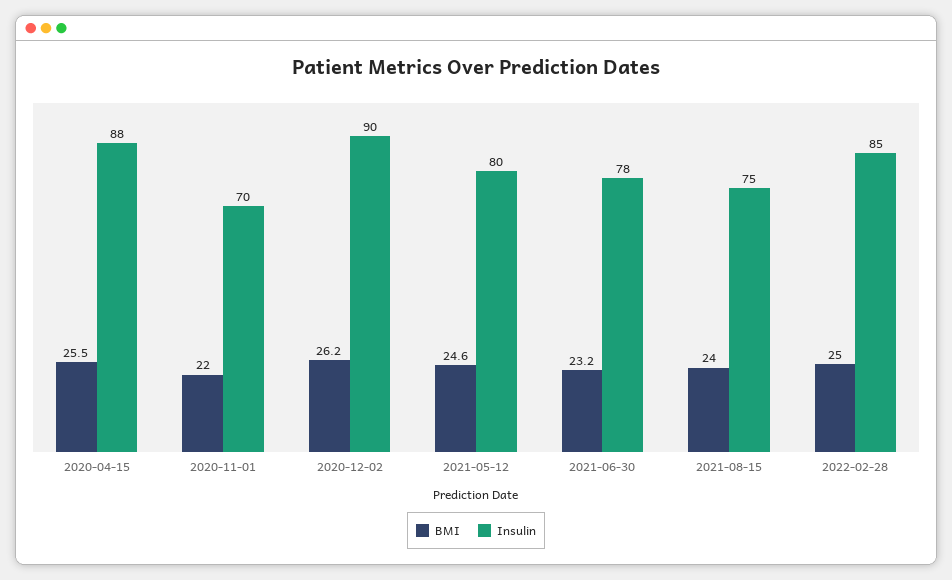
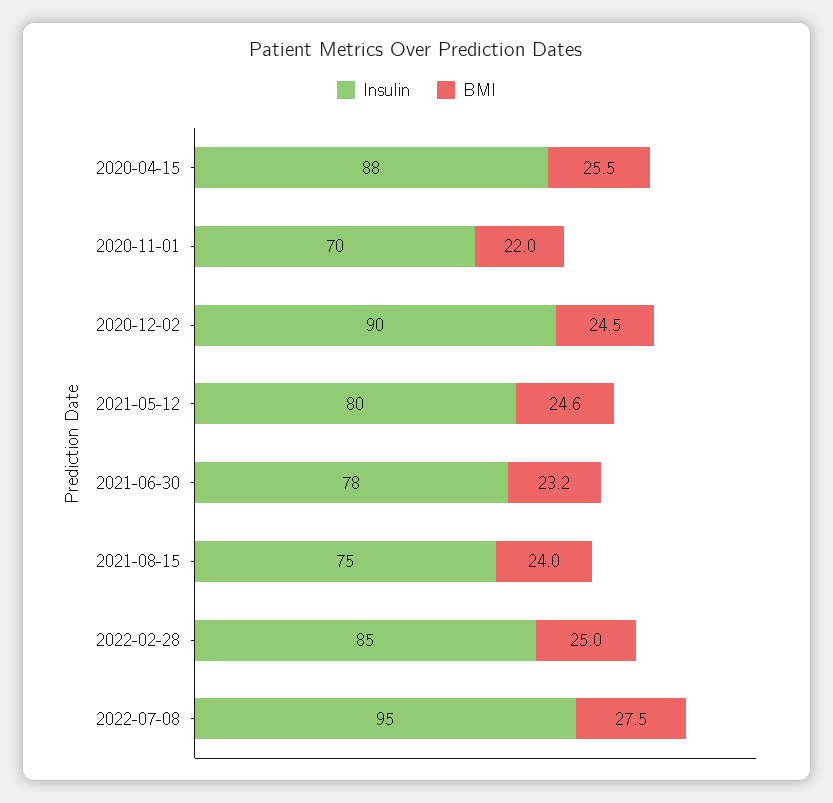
BMI, 2020-12-02: 26.2 -> 24.5
Insulin, 2022-07-08: none -> 95
BMI, 2022-07-08: none -> 27.5

